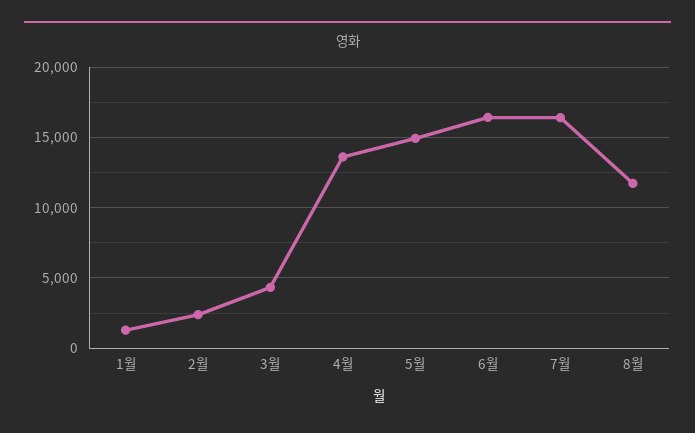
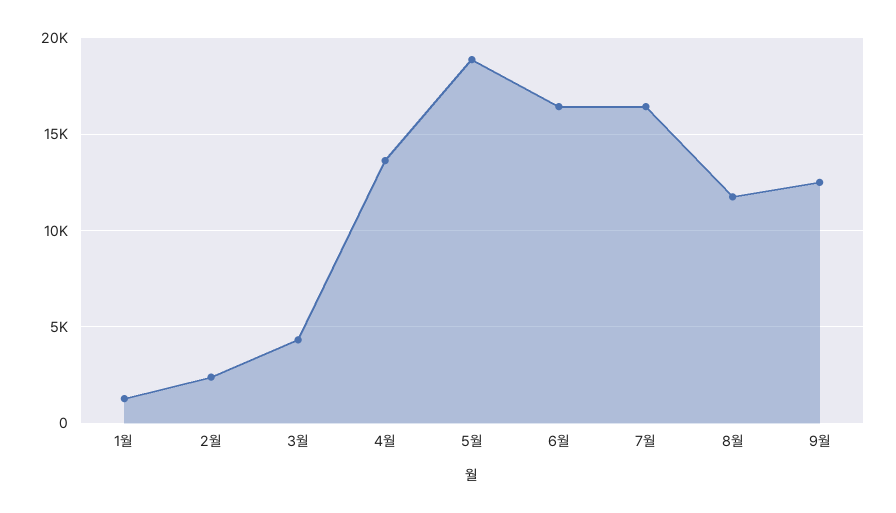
5월: 15000 -> 19000
9월: none -> 12500

